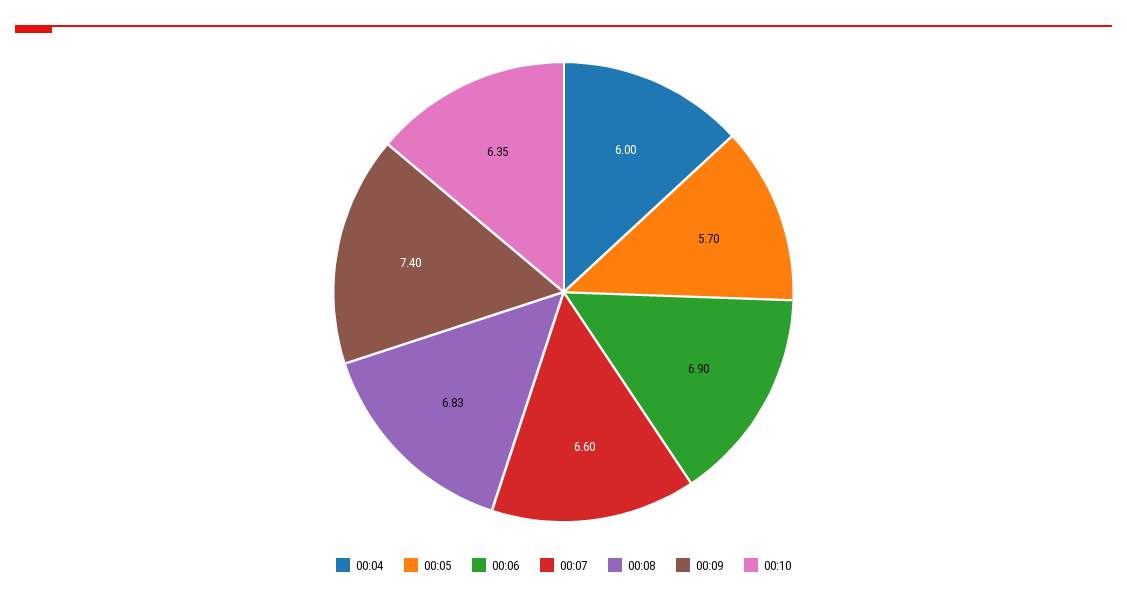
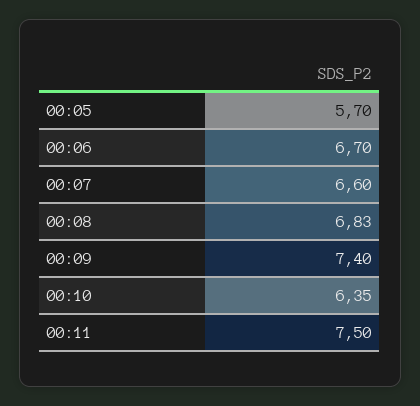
00:04: 6 -> none
00:06: 6.9 -> 6.7
00:11: none -> 7.5

